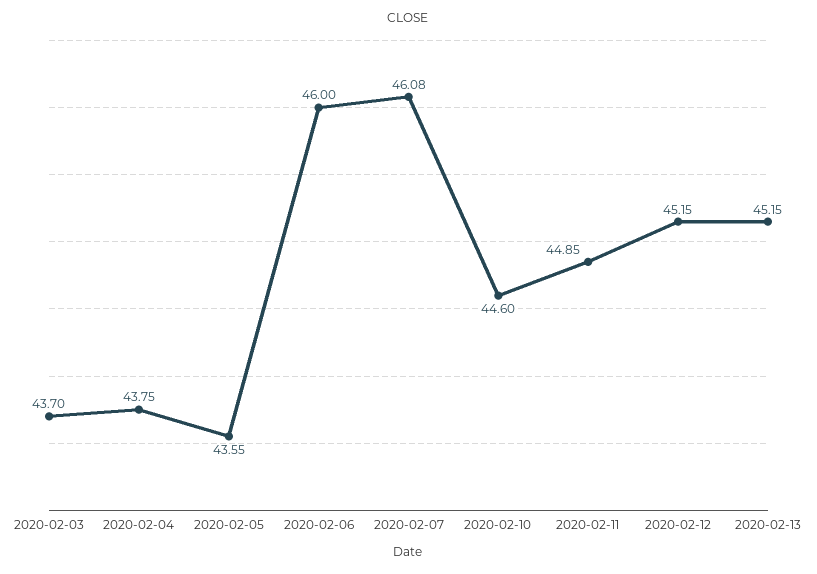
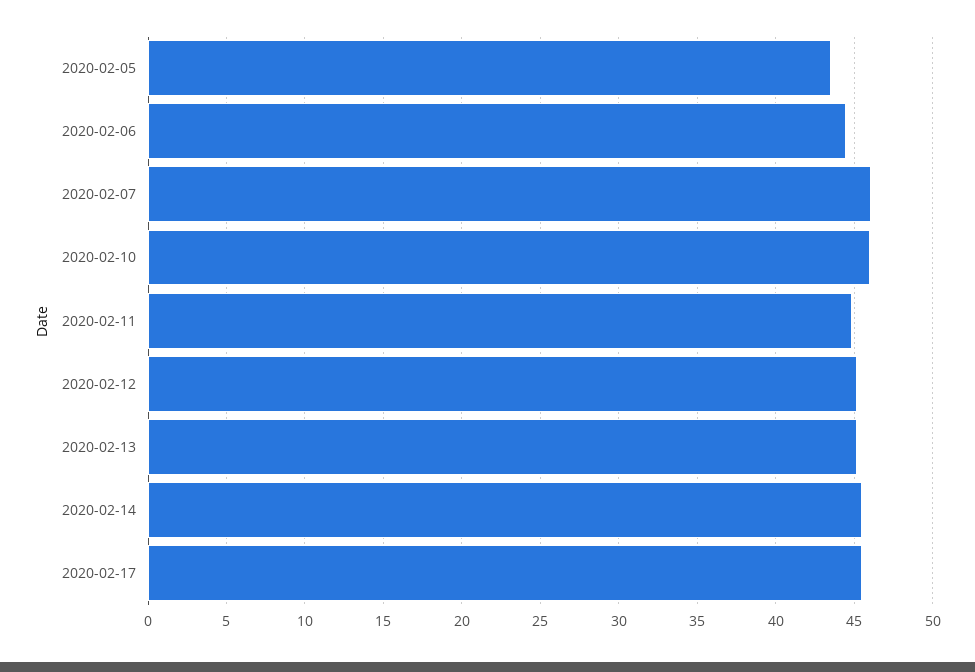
2020-02-03: 43.7 -> none
2020-02-04: 43.75 -> none
2020-02-06: 46 -> 44.5
2020-02-10: 44.6 -> 46
2020-02-14: none -> 45.5
2020-02-17: none -> 45.5

